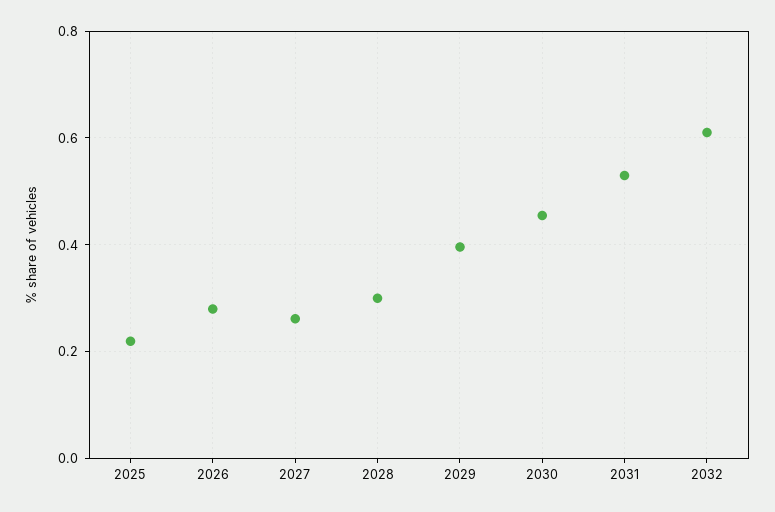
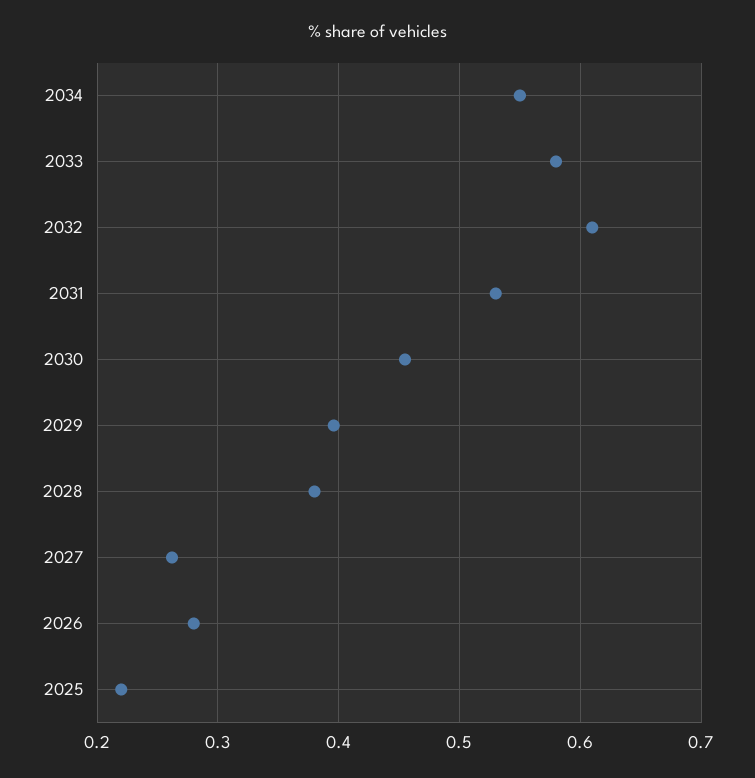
2028: 0.3 -> 0.38
2034: none -> 0.55
2033: none -> 0.58

